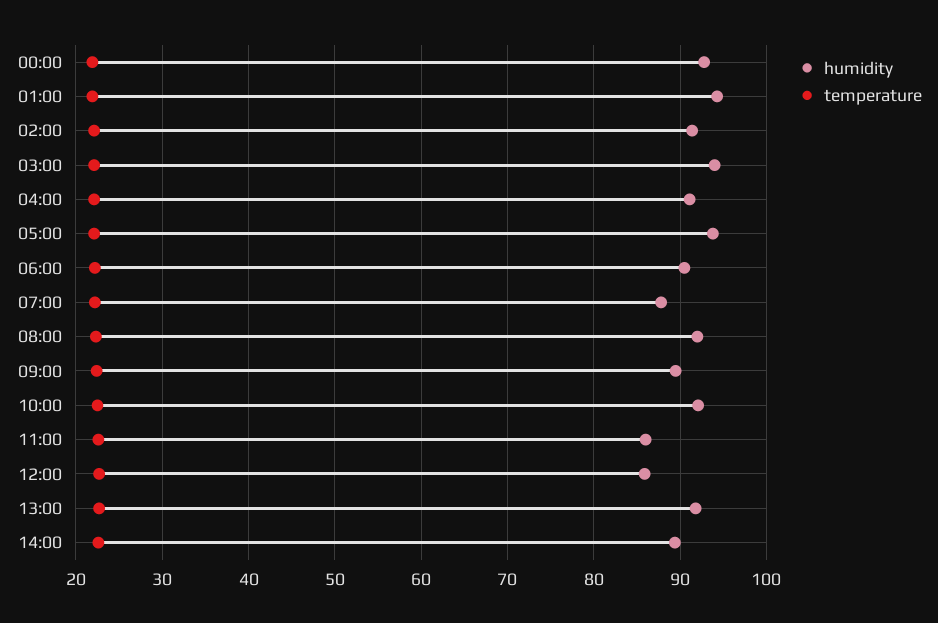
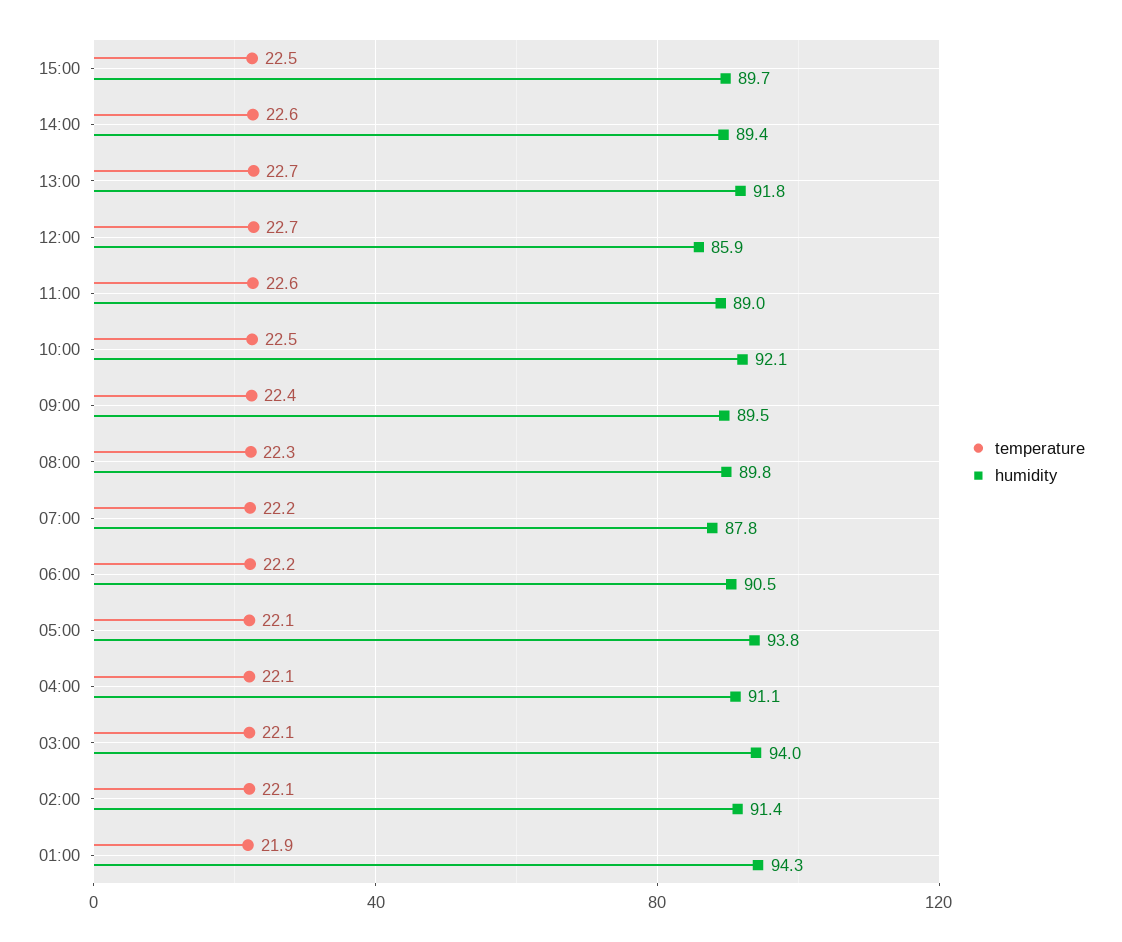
humidity, 00:00: 93 -> none
temperature, 00:00: 22 -> none
humidity, 08:00: 92 -> 89.8
humidity, 11:00: 86 -> 89
temperature, 15:00: none -> 22.5
humidity, 15:00: none -> 89.7

